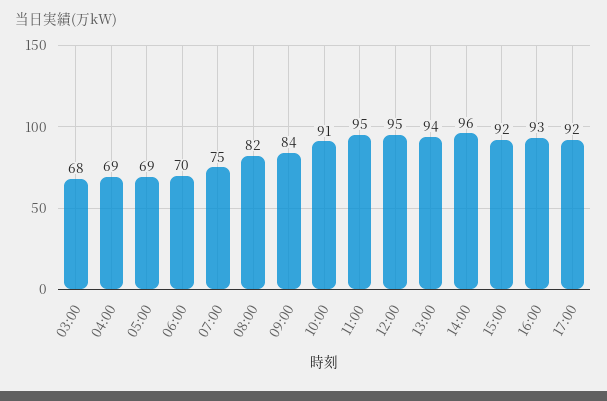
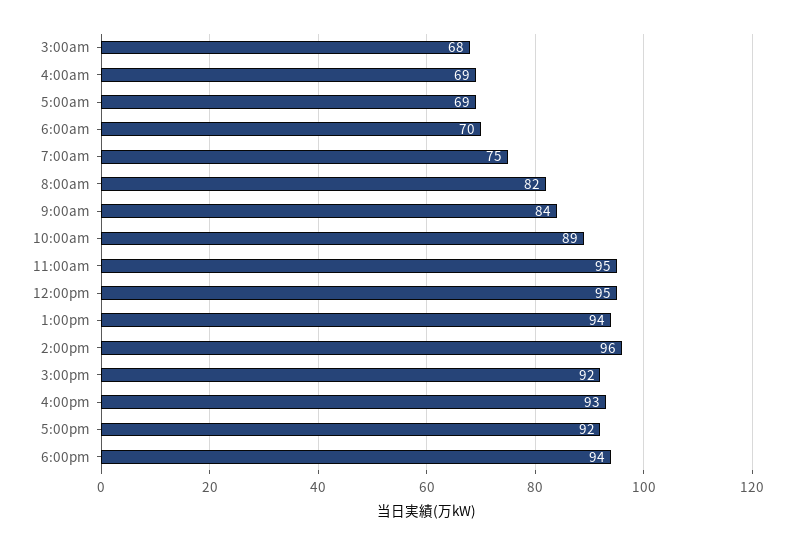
10:00: 91 -> 89
6:00pm: none -> 94

